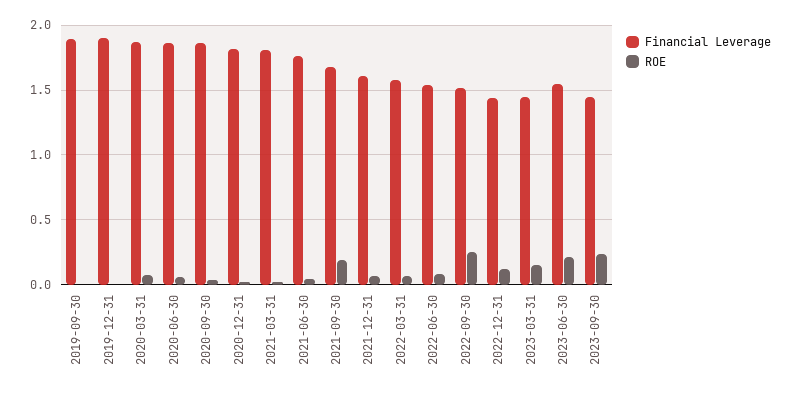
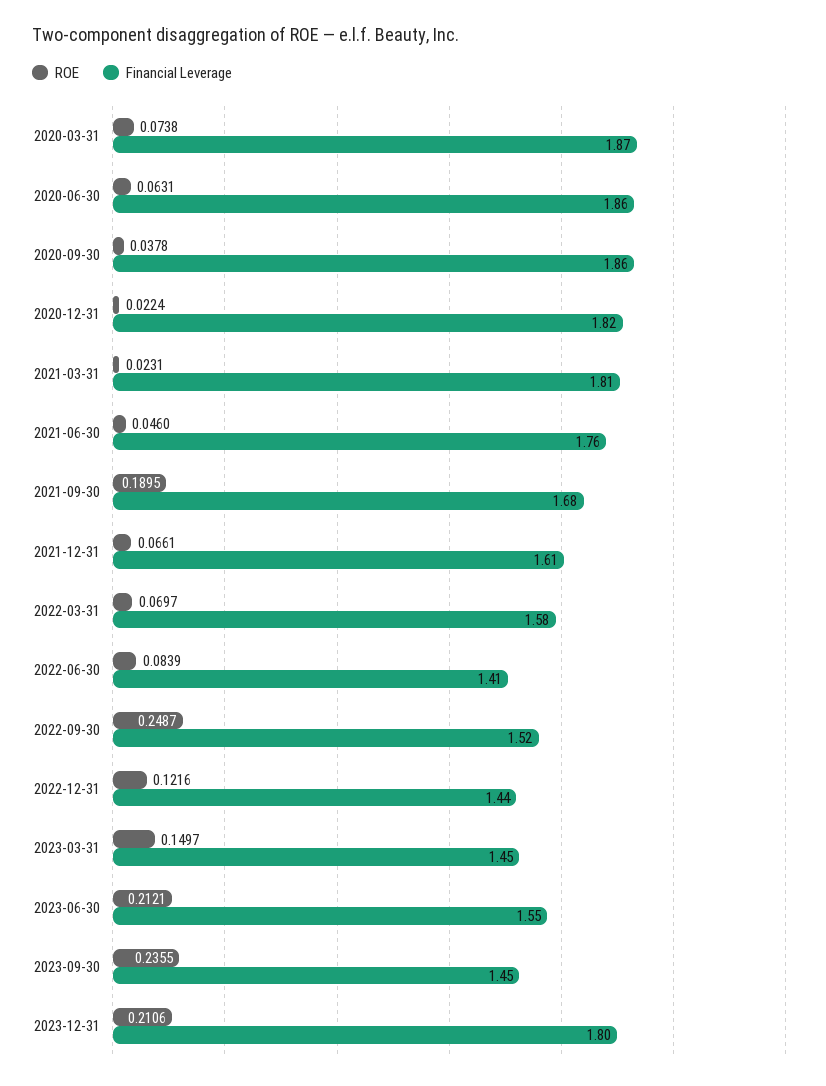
Financial Leverage, 2019-09-30: 1.9 -> none
ROE, 2019-09-30: 0 -> none
Financial Leverage, 2019-12-31: 1.9 -> none
ROE, 2019-12-31: 0 -> none
Financial Leverage, 2022-06-30: 1.55 -> 1.41
ROE, 2023-12-31: none -> 0.2106
Financial Leverage, 2023-12-31: none -> 1.8

